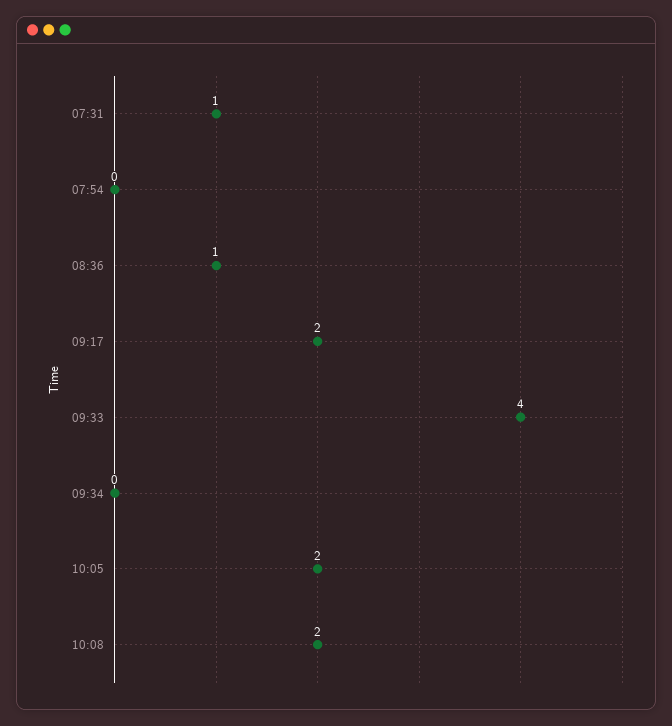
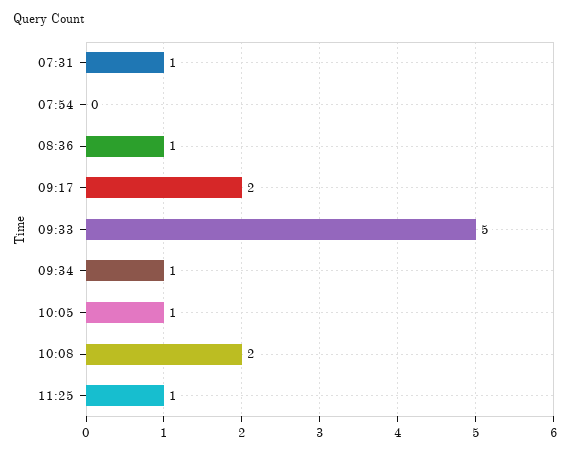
09:33: 4 -> 5
09:34: 0 -> 1
10:05: 2 -> 1
11:25: none -> 1

